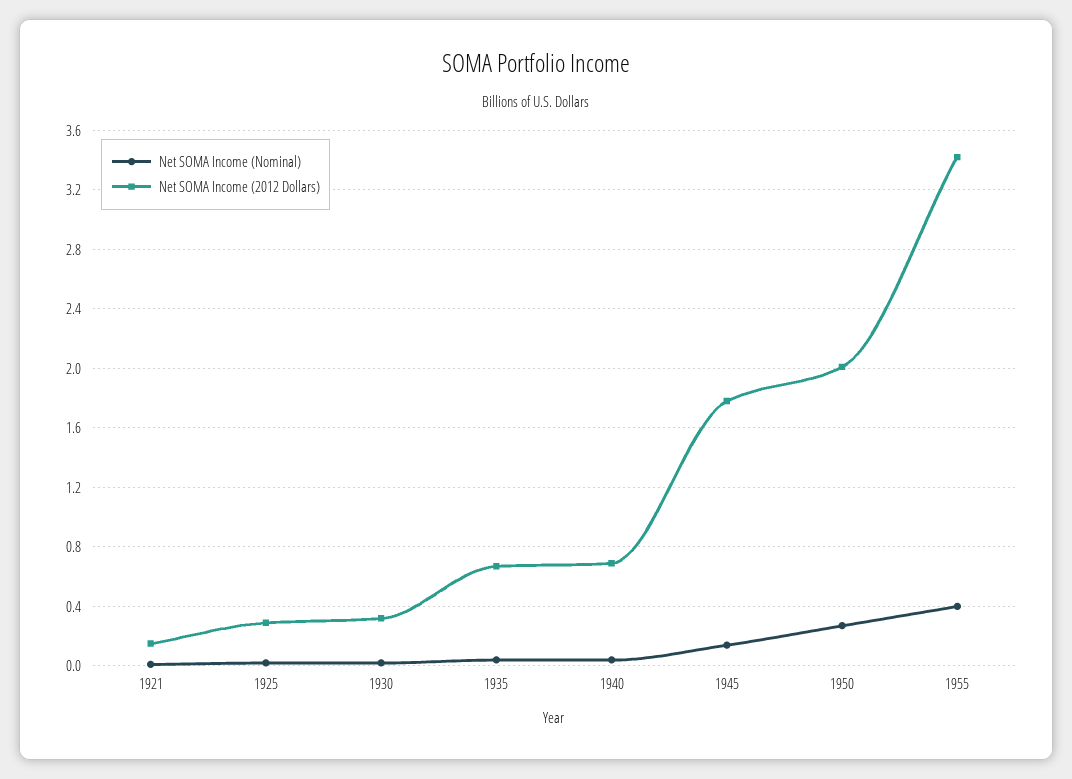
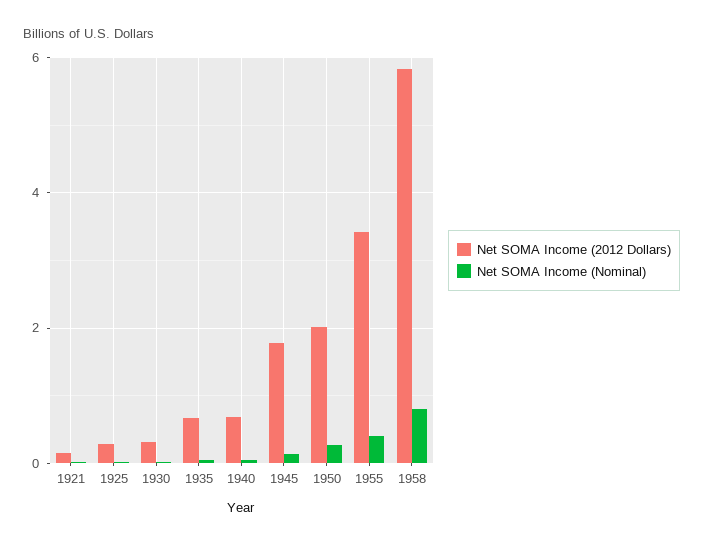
Net SOMA Income (2012 Dollars), 1958: none -> 5.8
Net SOMA Income (Nominal), 1958: none -> 0.8

